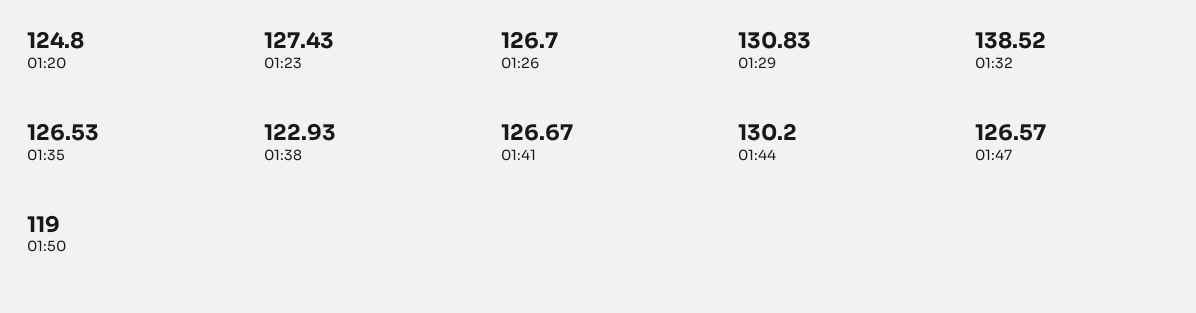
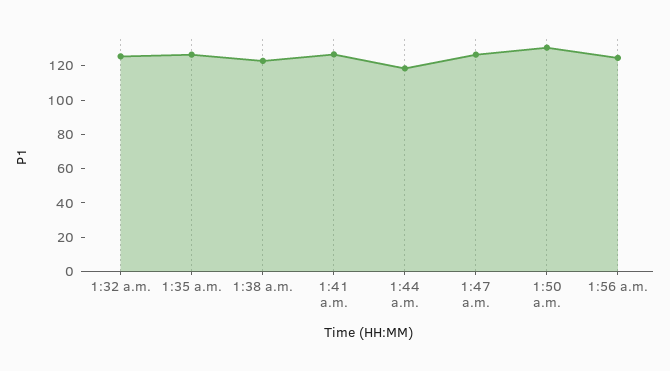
01:20: 124.8 -> none
01:23: 127.43 -> none
01:26: 126.7 -> none
01:29: 130.83 -> none
01:32: 138.52 -> 125
01:44: 130.2 -> 120
01:50: 119 -> 130
1:56 a.m.: none -> 125

